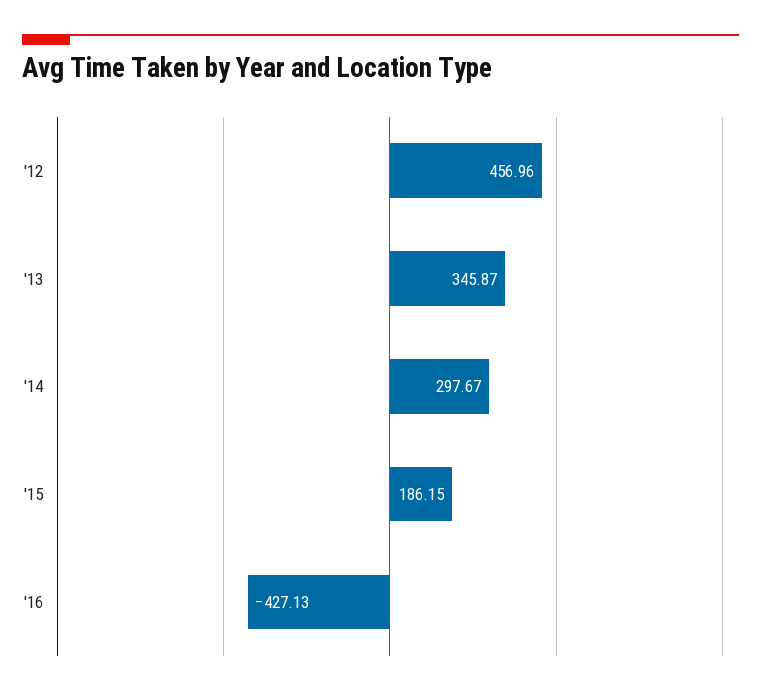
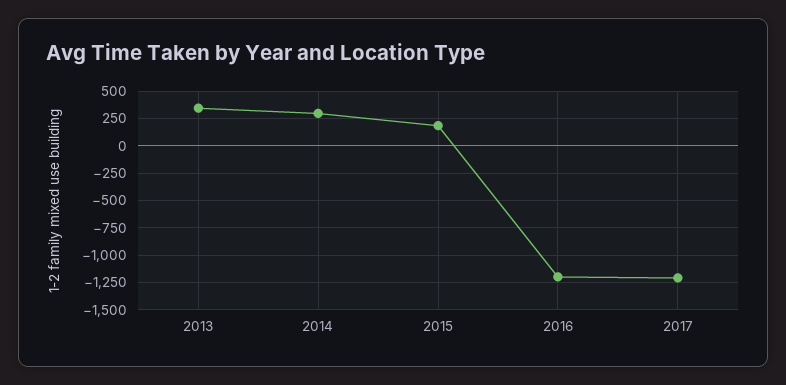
'12: 456.96 -> none
'16: -427.13 -> -1250
2017: none -> -1250

